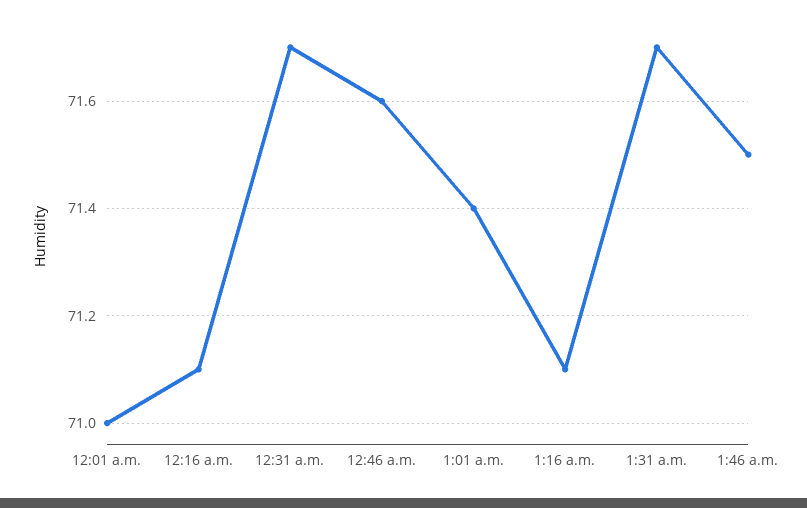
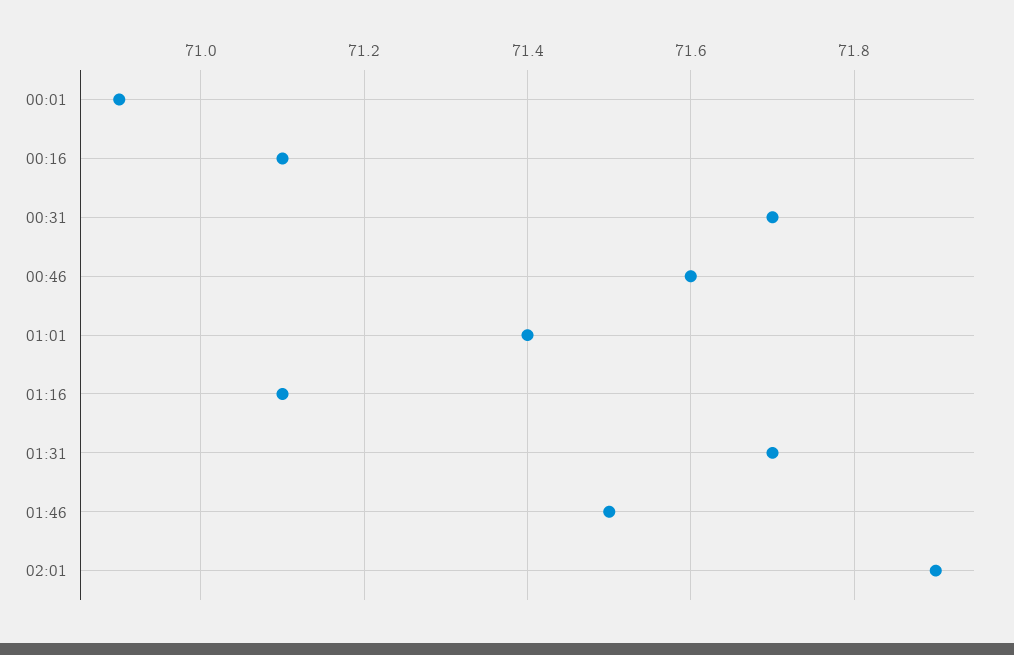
12:01 a.m.: 71 -> 70.9
02:01: none -> 71.9

